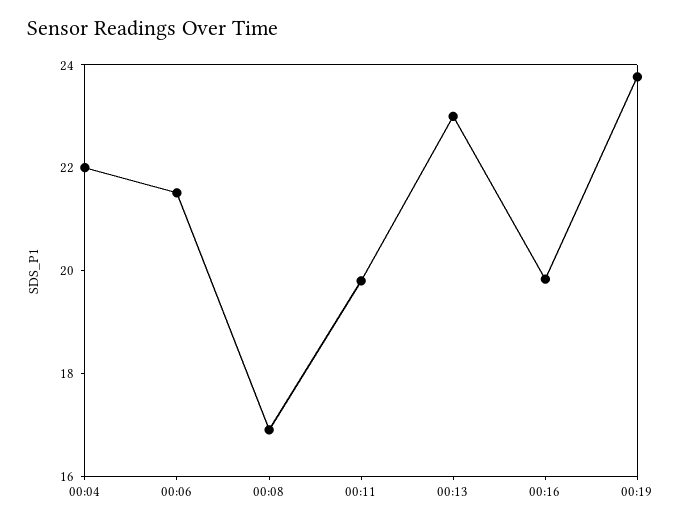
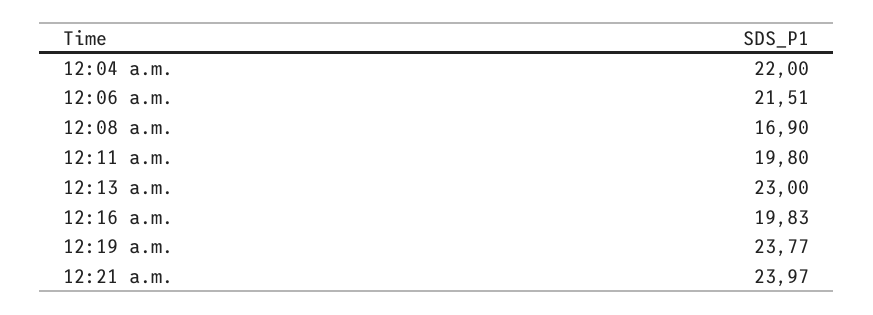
12:21 a.m.: none -> 23.97

